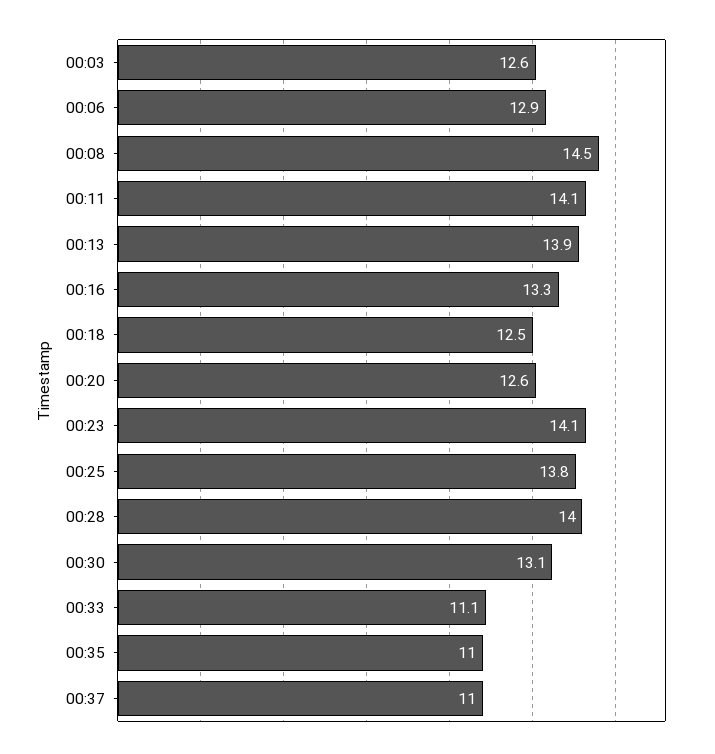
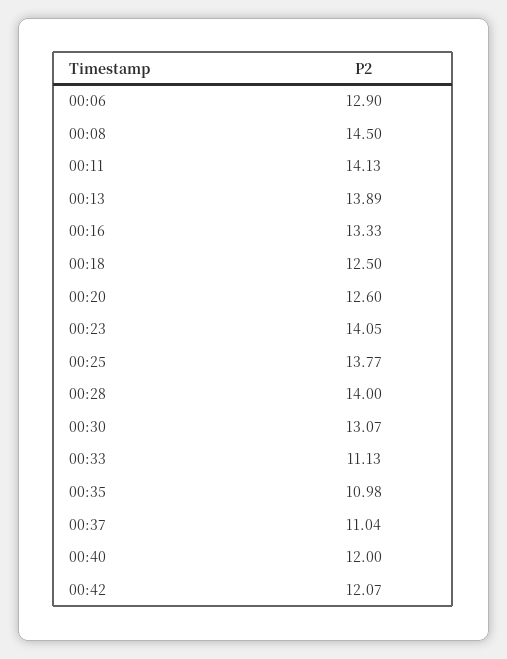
00:03: 12.6 -> none
00:40: none -> 12
00:42: none -> 12.07

